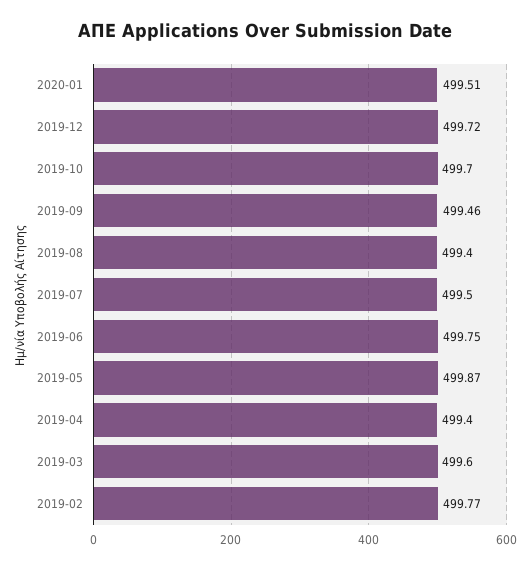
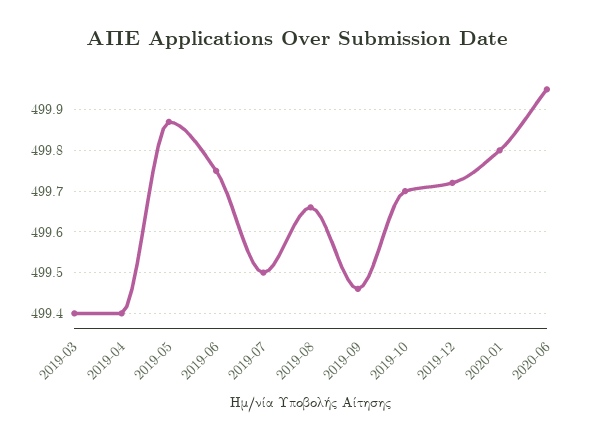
2020-01: 499.51 -> 499.8
2019-08: 499.4 -> 499.65
2019-03: 499.6 -> 499.4
2019-02: 499.77 -> none
2020-06: none -> 499.95

